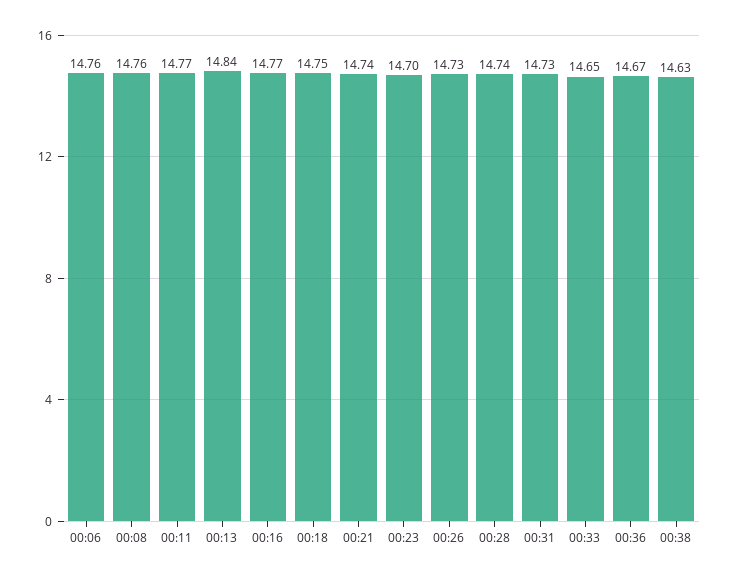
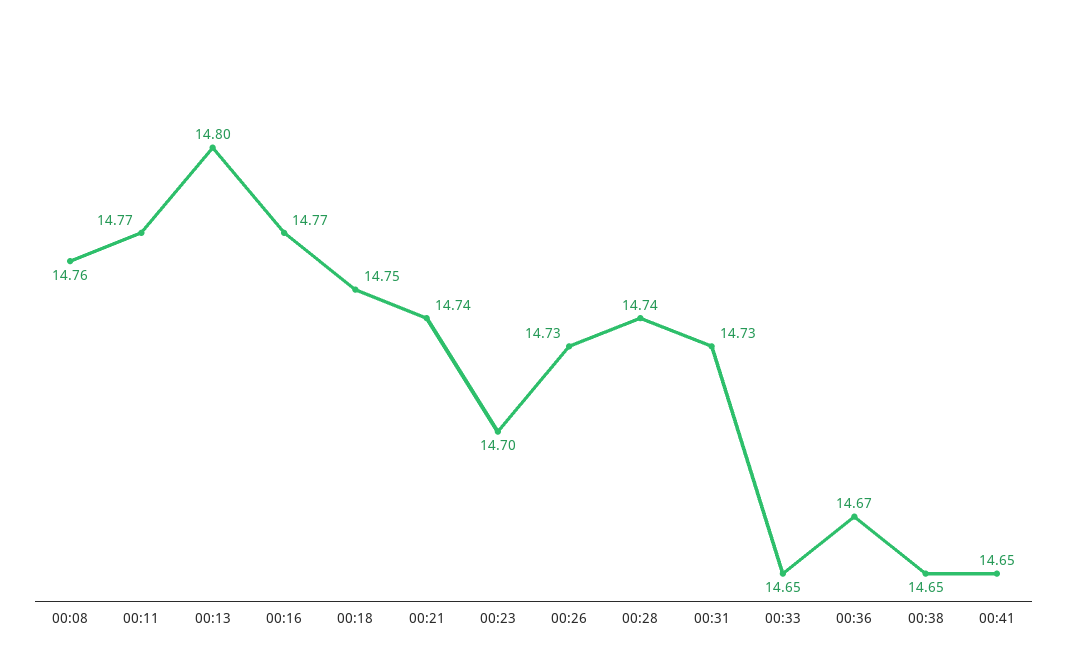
00:06: 14.76 -> none
00:13: 14.84 -> 14.8
00:38: 14.63 -> 14.65
00:41: none -> 14.65

